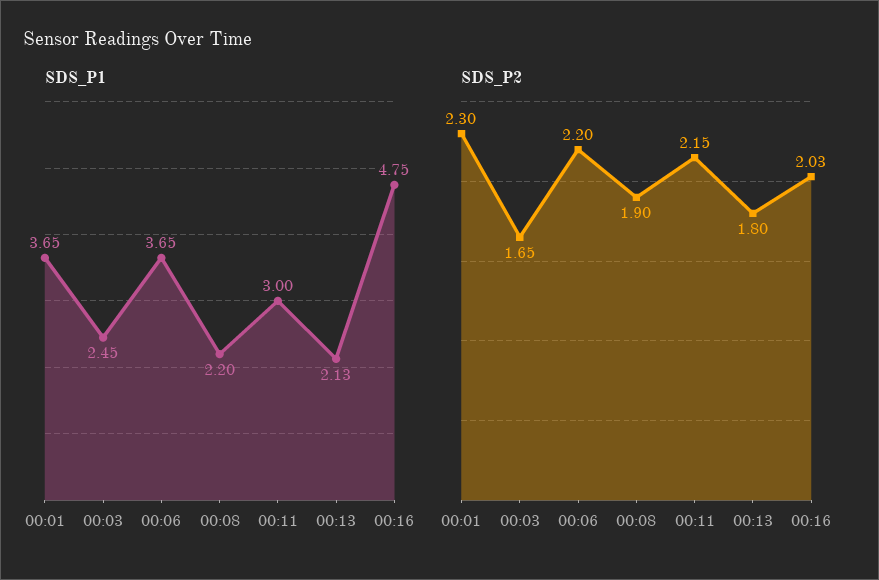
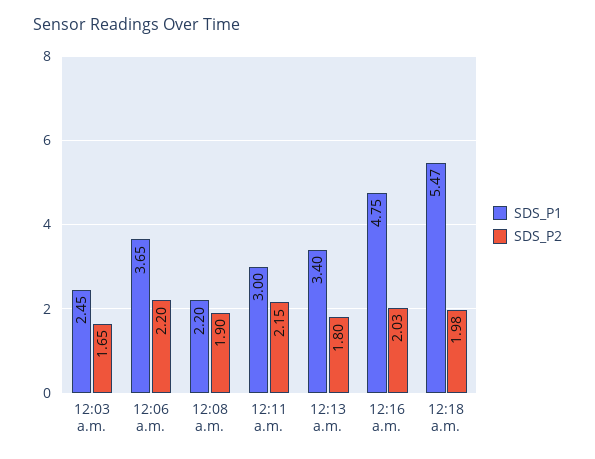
SDS_P1, 00:01: 3.65 -> none
SDS_P1, 00:13: 2.13 -> 3.4
SDS_P2, 00:01: 2.3 -> none
SDS_P1, 12:18 a.m.: none -> 5.47
SDS_P2, 12:18 a.m.: none -> 1.98

